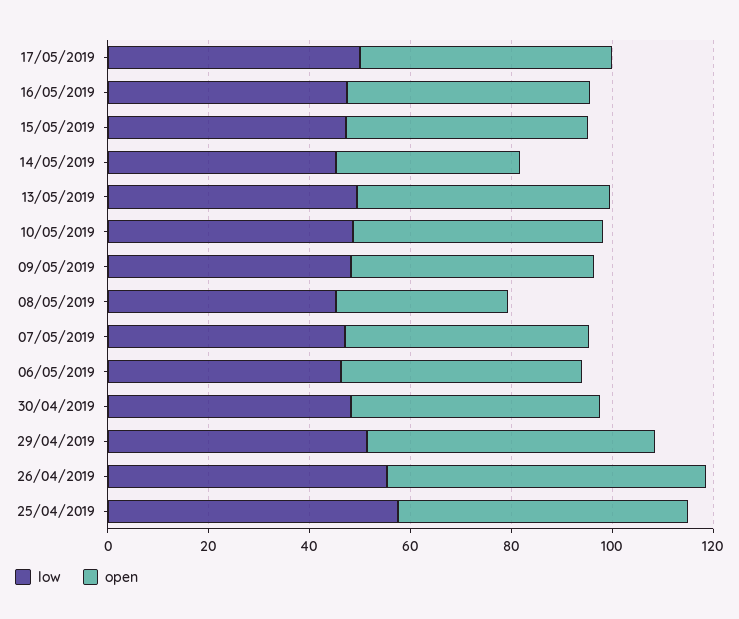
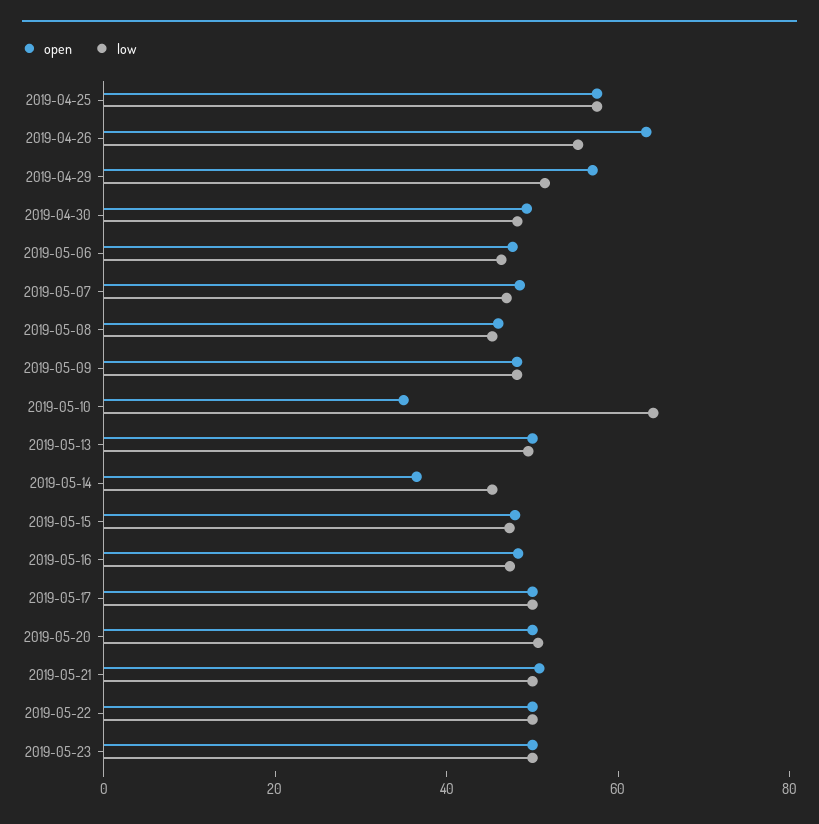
low, 10/05/2019: 50 -> 65
open, 10/05/2019: 50 -> 35
open, 08/05/2019: 35 -> 45
open, 2019-05-20: none -> 50
low, 2019-05-20: none -> 50
open, 2019-05-21: none -> 50
low, 2019-05-21: none -> 50
open, 2019-05-22: none -> 50
low, 2019-05-22: none -> 50
open, 2019-05-23: none -> 50
low, 2019-05-23: none -> 50

